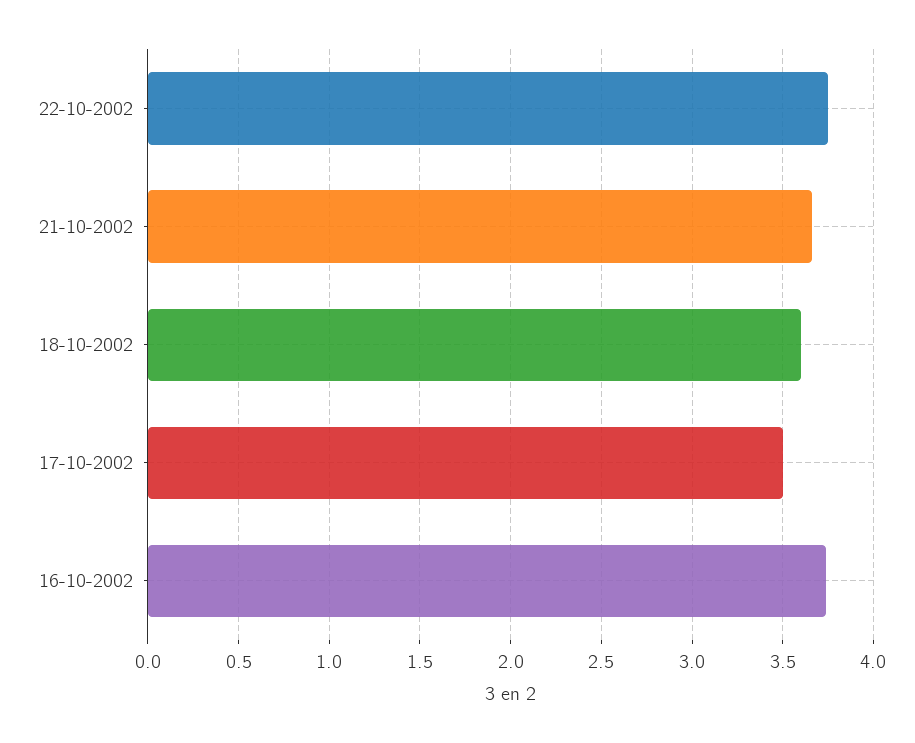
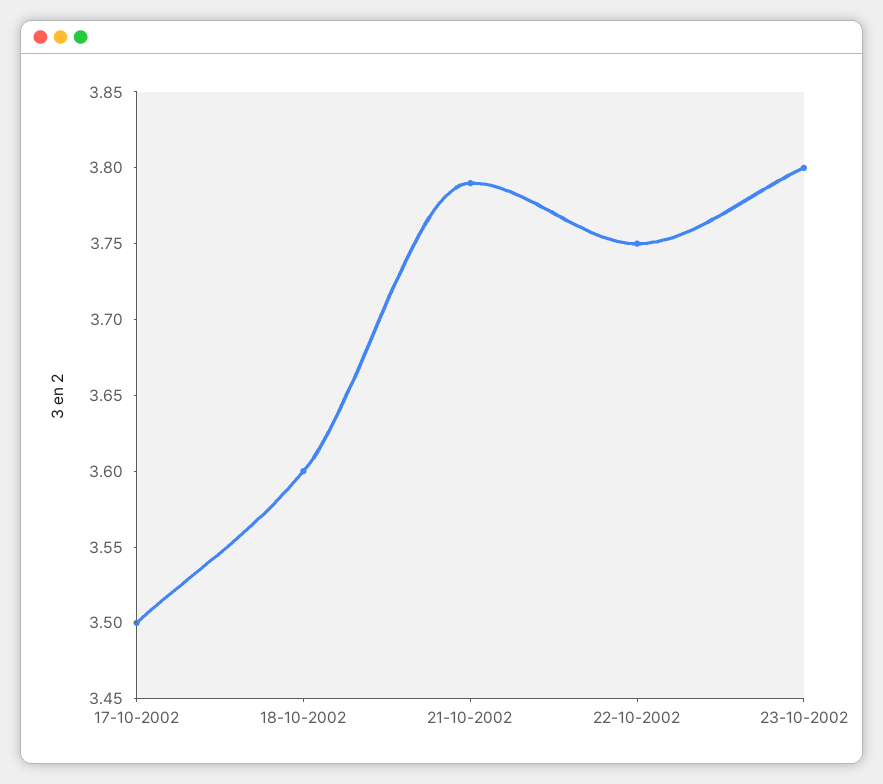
21-10-2002: 3.65 -> 3.79
16-10-2002: 3.75 -> none
23-10-2002: none -> 3.8

